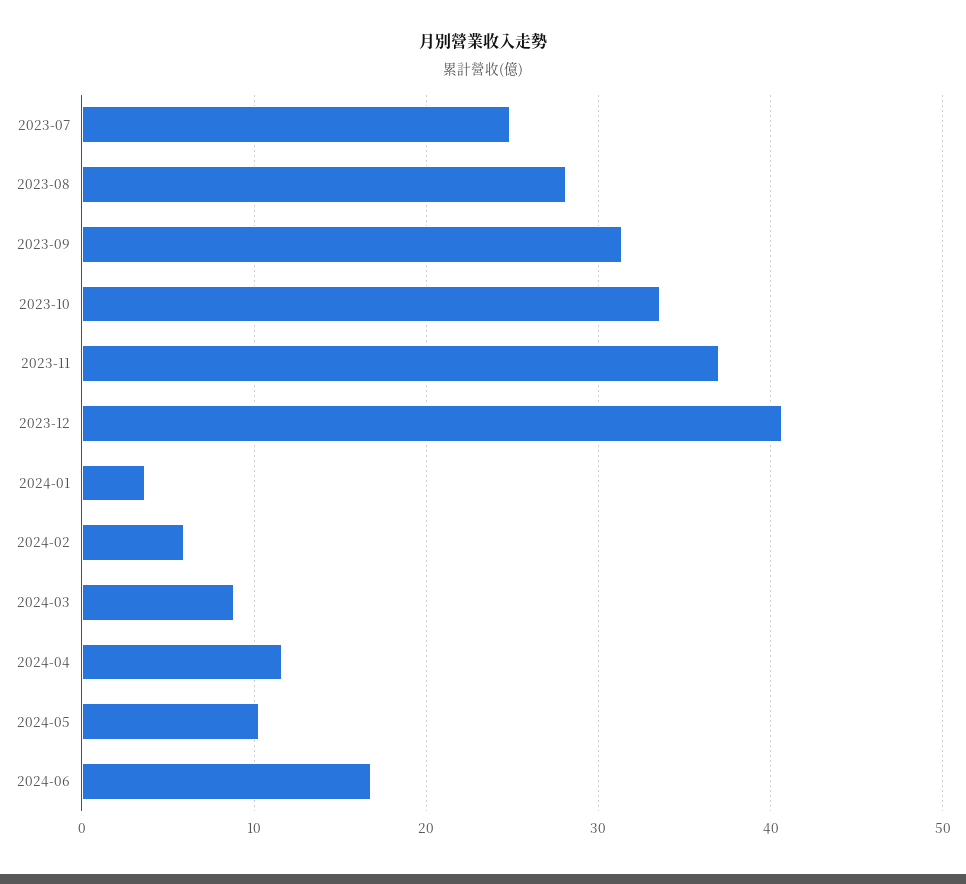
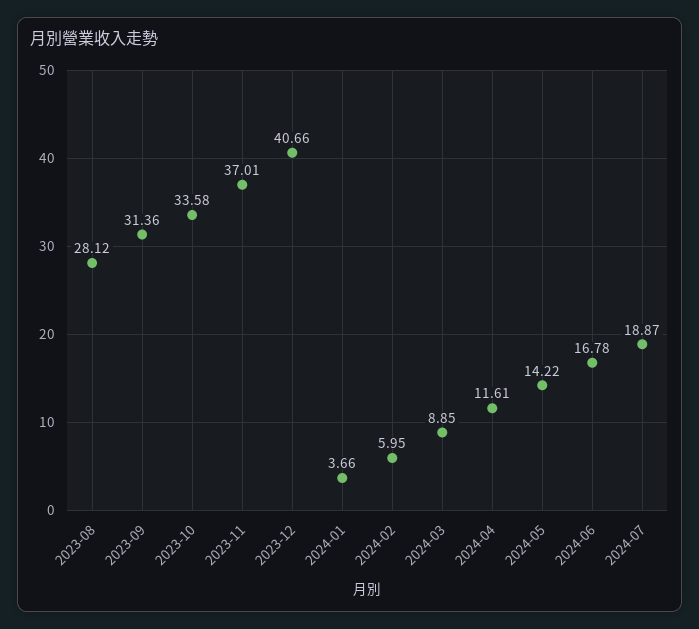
2023-07: 25 -> none
2024-05: 10 -> 14.22
2024-07: none -> 18.87

